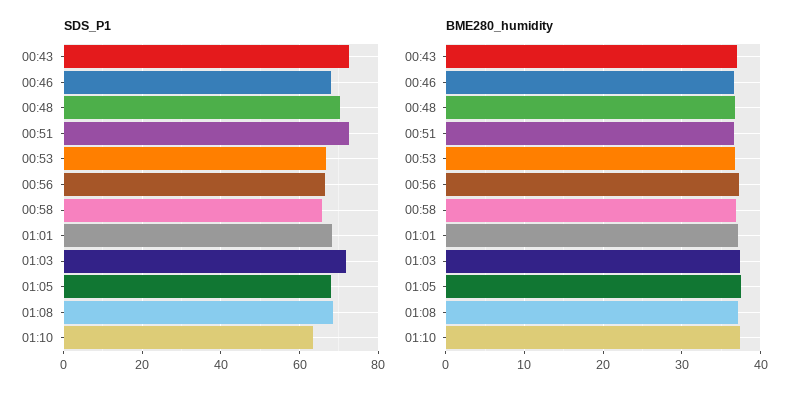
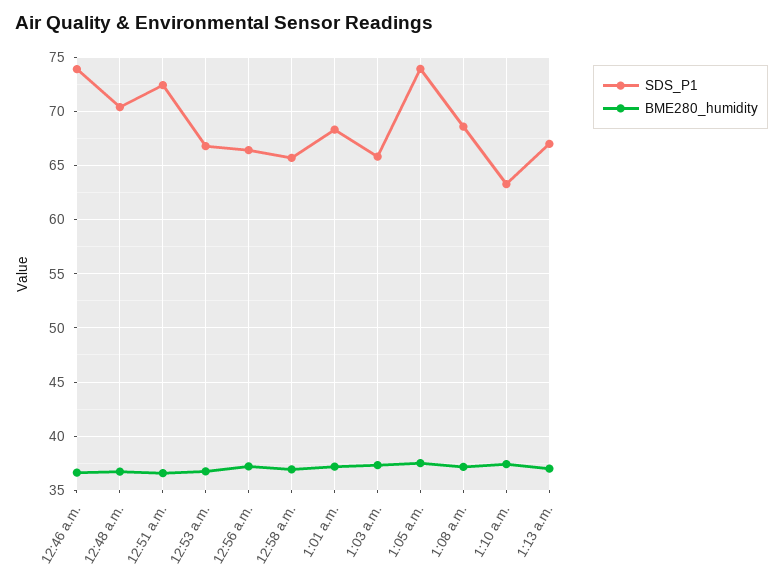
SDS_P1, 00:43: 72 -> none
SDS_P1, 00:46: 68 -> 74
SDS_P1, 01:03: 72 -> 66
SDS_P1, 01:05: 68 -> 74
BME280_humidity, 00:43: 37 -> none
SDS_P1, 1:13 a.m.: none -> 67
BME280_humidity, 1:13 a.m.: none -> 37

